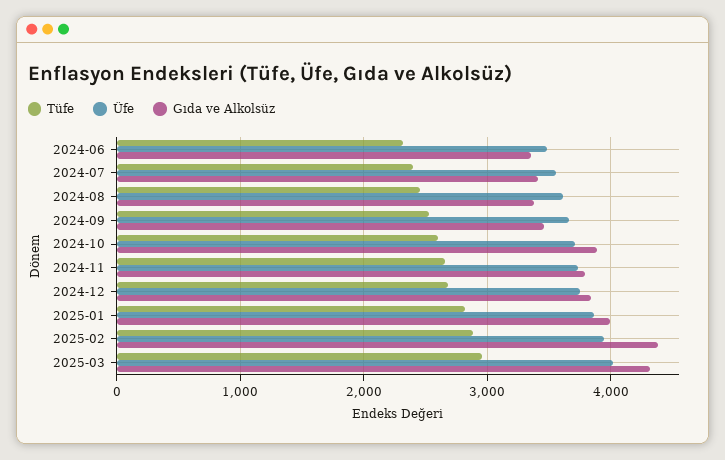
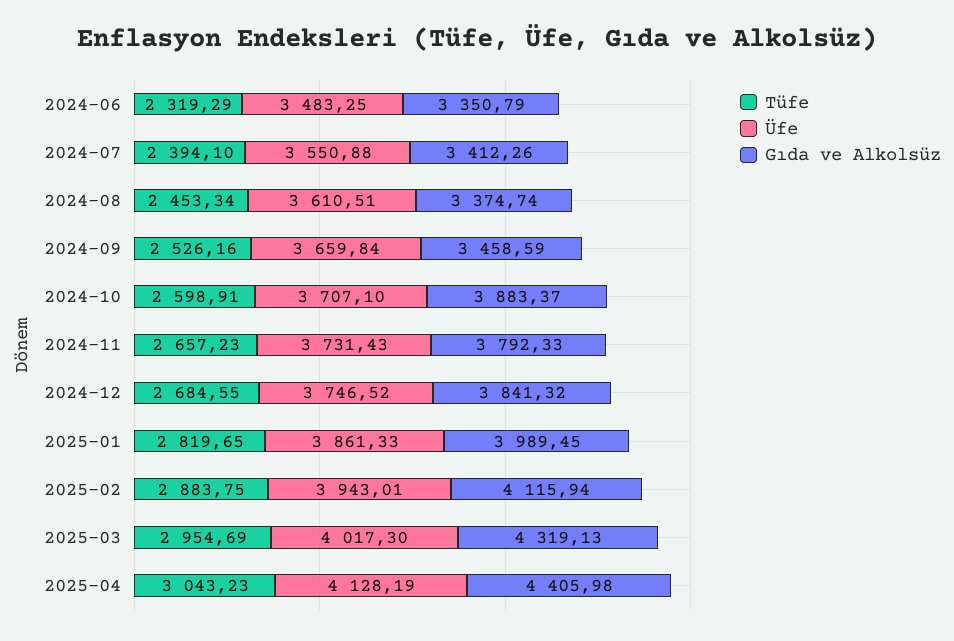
Gıda ve Alkolsüz, 2025-02: 4400 -> 4115.94
Tüfe, 2025-04: none -> 3043.23
Üfe, 2025-04: none -> 4128.19
Gıda ve Alkolsüz, 2025-04: none -> 4405.98

